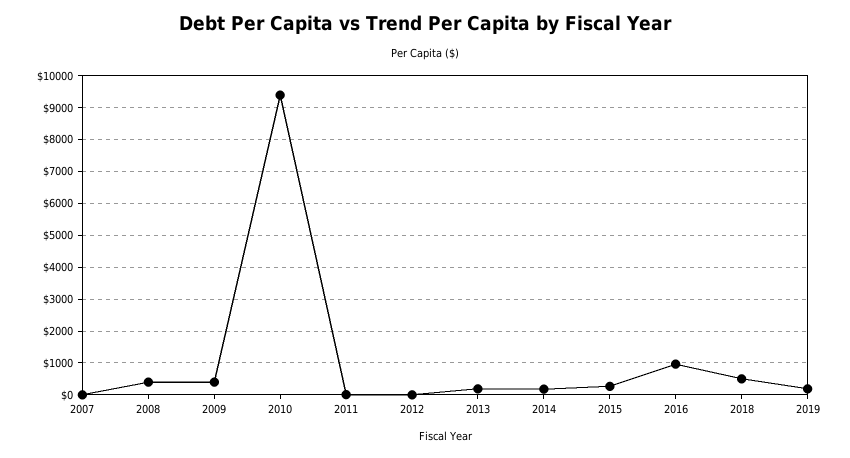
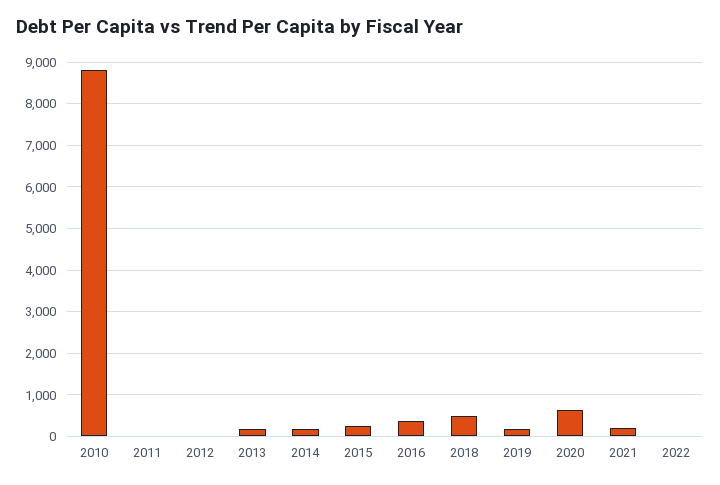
2007: 0 -> none
2008: 400 -> none
2009: 400 -> none
2010: 9400 -> 8800
2016: 1000 -> 400
2020: none -> 600
2021: none -> 200
2022: none -> 0

